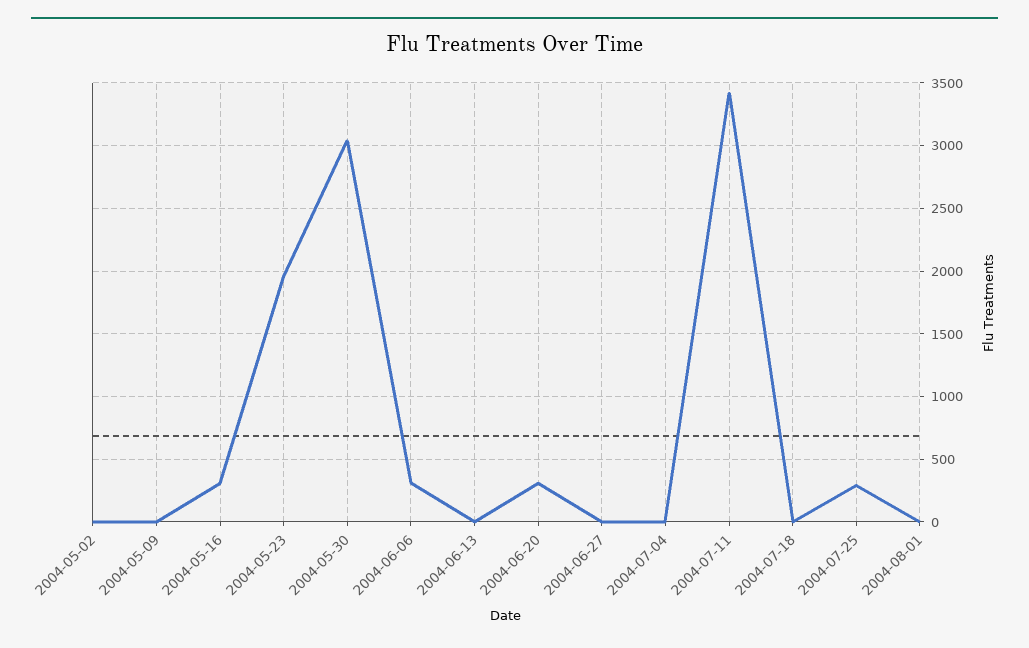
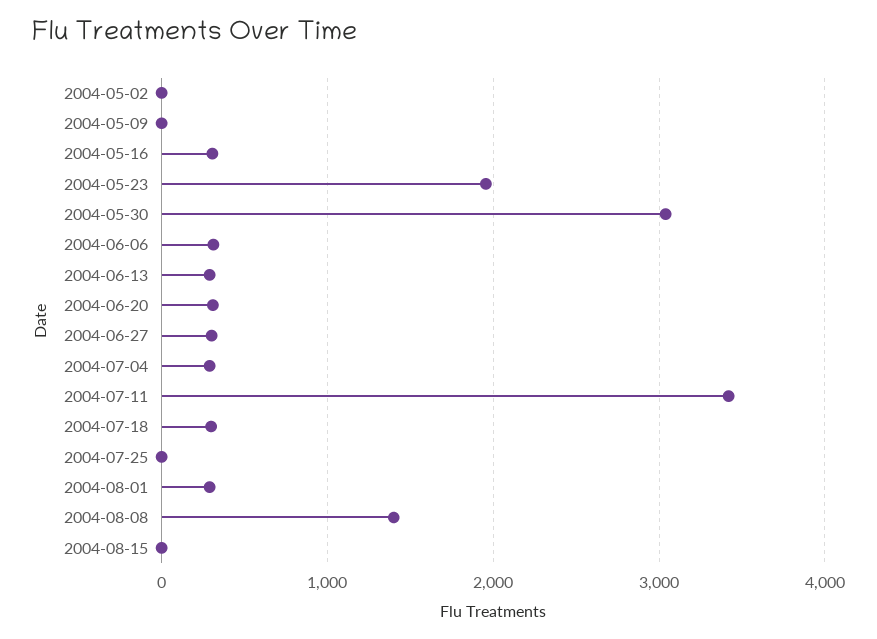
2004-06-13: 0 -> 300
2004-06-27: 0 -> 300
2004-07-04: 0 -> 300
2004-07-18: 0 -> 300
2004-07-25: 300 -> 0
2004-08-01: 0 -> 300
2004-08-08: none -> 1400
2004-08-15: none -> 0

